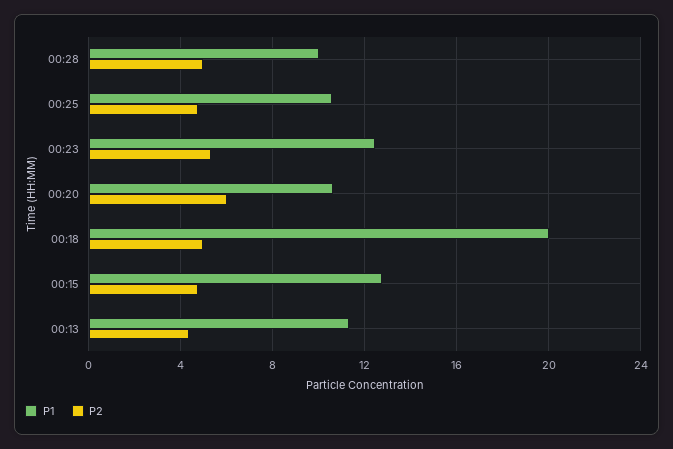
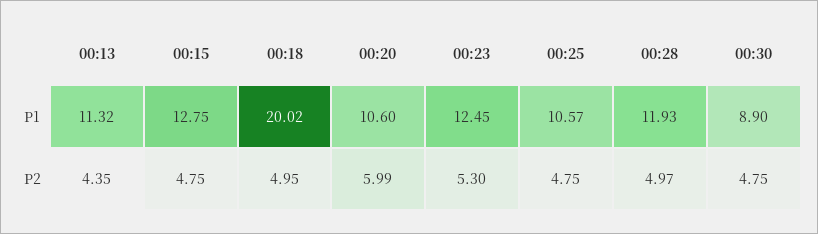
P1, 00:28: 10 -> 11.93
P1, 00:30: none -> 8.9
P2, 00:30: none -> 4.75

